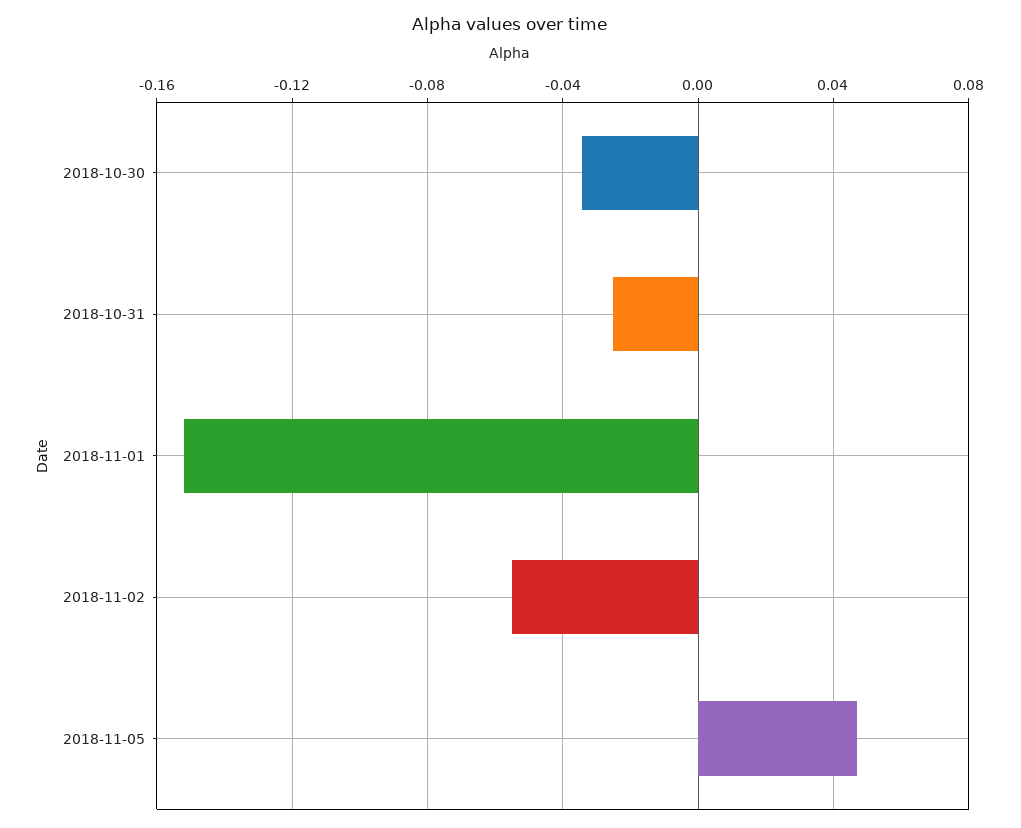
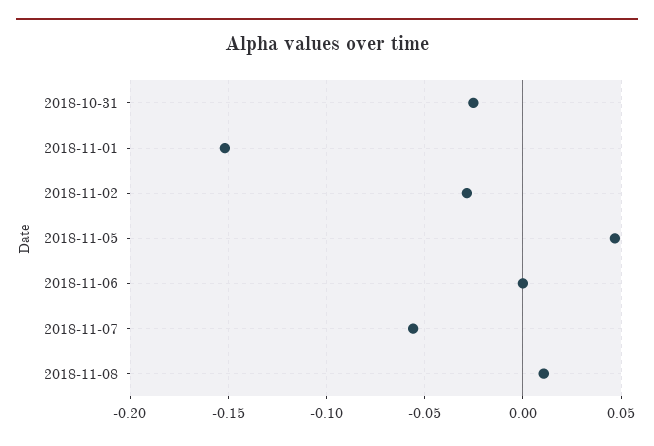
2018-10-30: -0.035 -> none
2018-11-02: -0.055 -> -0.03
2018-11-06: none -> 0
2018-11-07: none -> -0.055
2018-11-08: none -> 0.01

